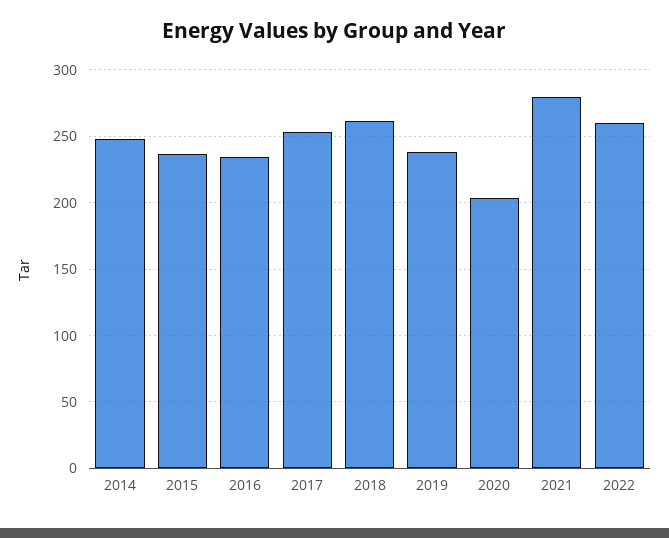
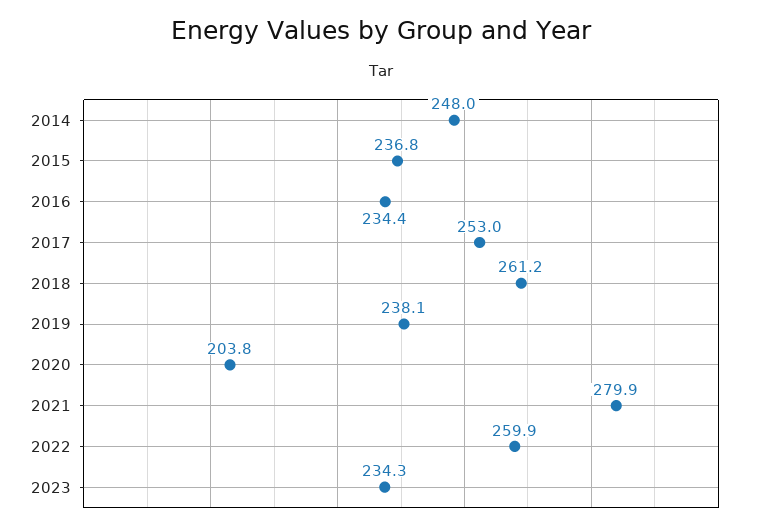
2023: none -> 234.3

